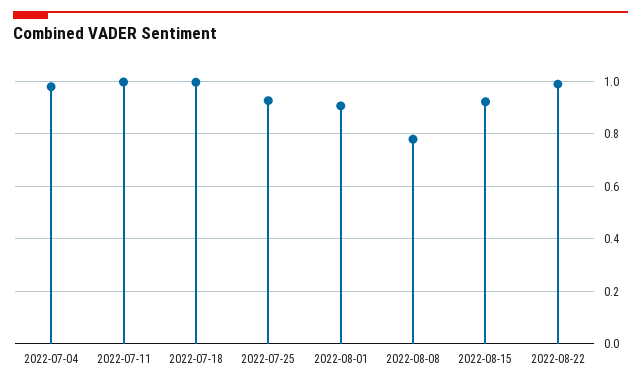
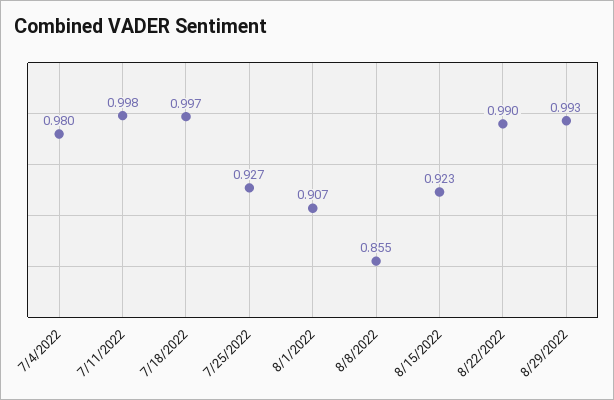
2022-08-08: 0.775 -> 0.855
8/29/2022: none -> 0.993

